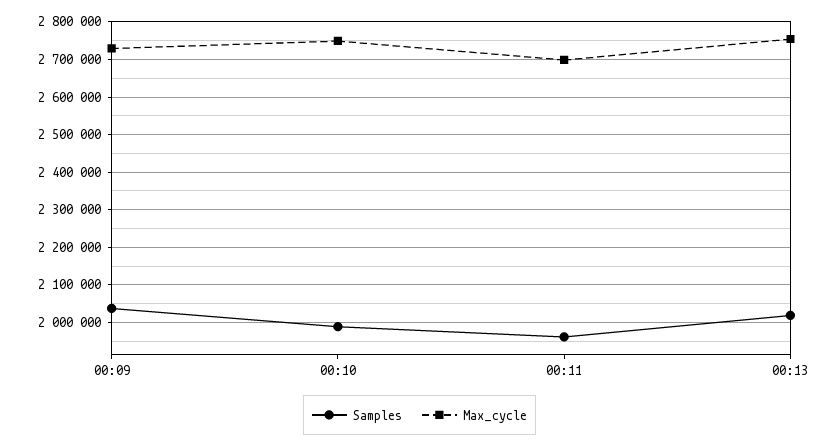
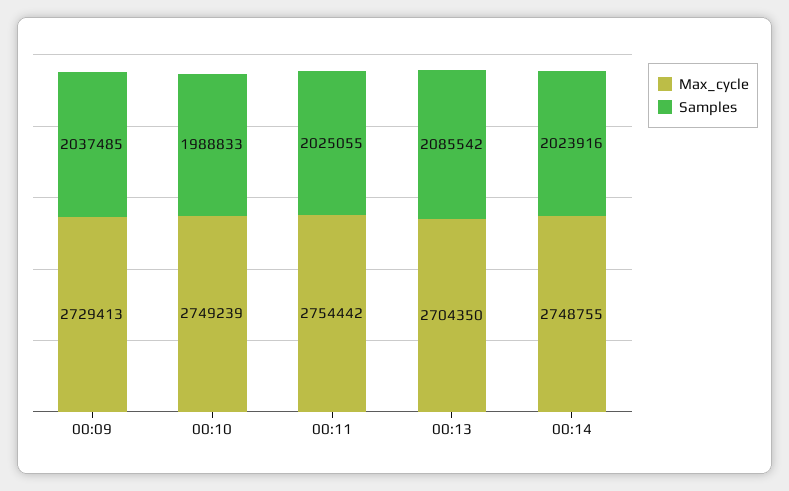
Samples, 00:11: 1960000 -> 2025055
Max_cycle, 00:11: 2700000 -> 2754442
Samples, 00:13: 2020000 -> 2085542
Max_cycle, 00:13: 2760000 -> 2704350
Max_cycle, 00:14: none -> 2748755
Samples, 00:14: none -> 2023916

